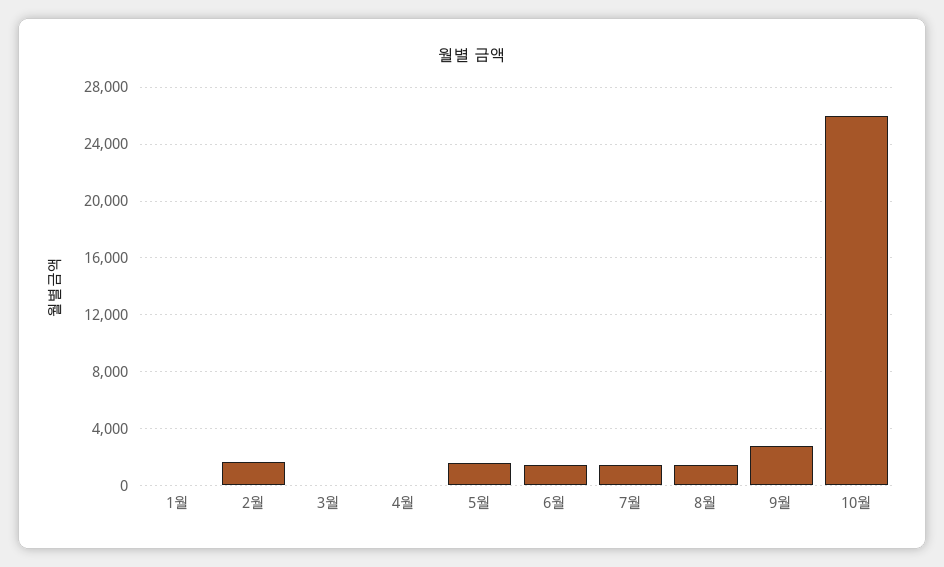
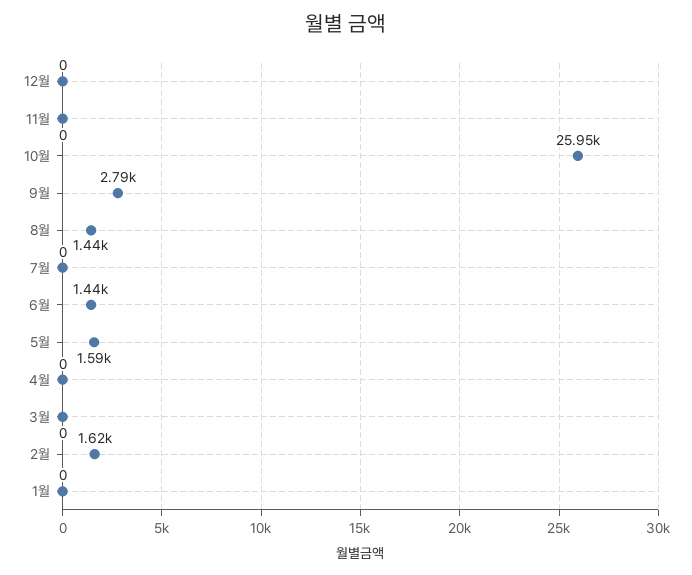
7월: 1500 -> 0
12월: none -> 0
11월: none -> 0

